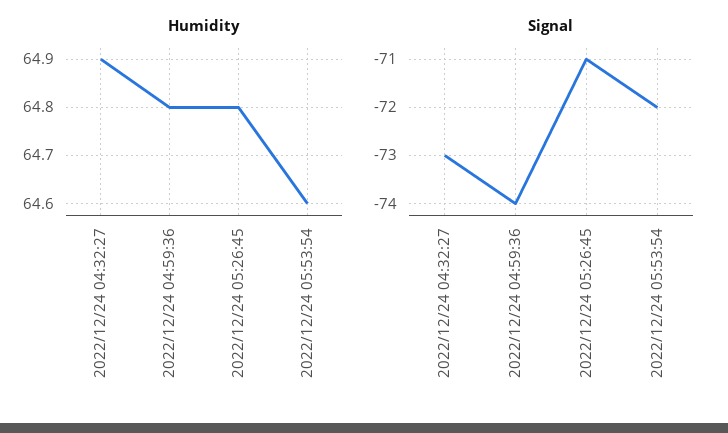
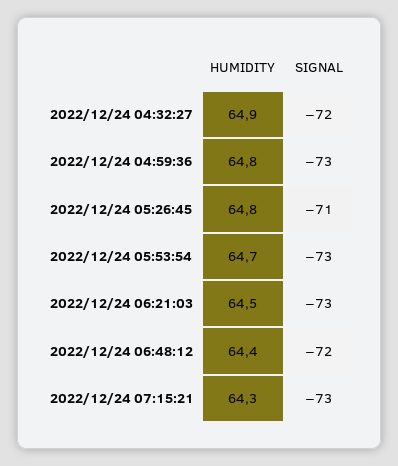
Humidity, 2022/12/24 05:53:54: 64.6 -> 64.7
Signal, 2022/12/24 04:32:27: -73 -> -72
Signal, 2022/12/24 04:59:36: -74 -> -73
Signal, 2022/12/24 05:53:54: -72 -> -73
Humidity, 2022/12/24 06:21:03: none -> 64.5
Signal, 2022/12/24 06:21:03: none -> -73
Humidity, 2022/12/24 06:48:12: none -> 64.4
Signal, 2022/12/24 06:48:12: none -> -72
Humidity, 2022/12/24 07:15:21: none -> 64.3
Signal, 2022/12/24 07:15:21: none -> -73

